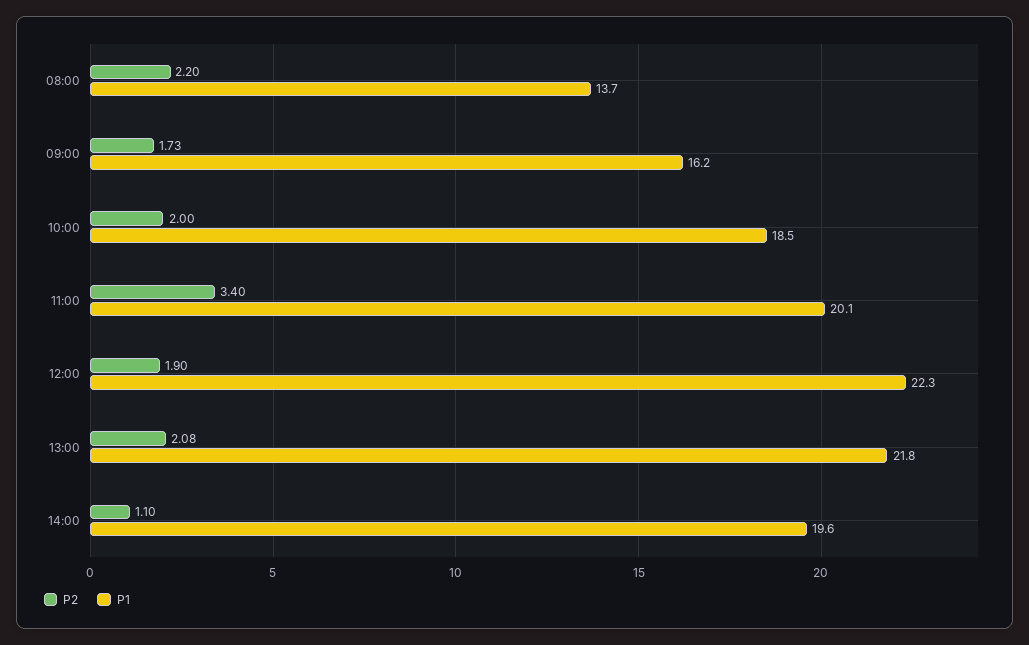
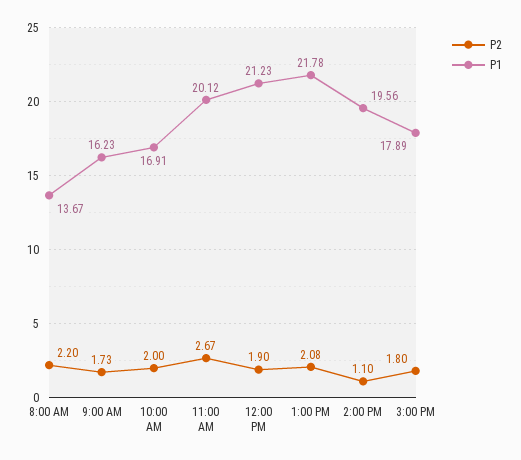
P1, 10:00: 18.5 -> 16.91
P2, 11:00: 3.4 -> 2.67
P1, 12:00: 22.3 -> 21.23
P2, 3:00 PM: none -> 1.8
P1, 3:00 PM: none -> 17.89

